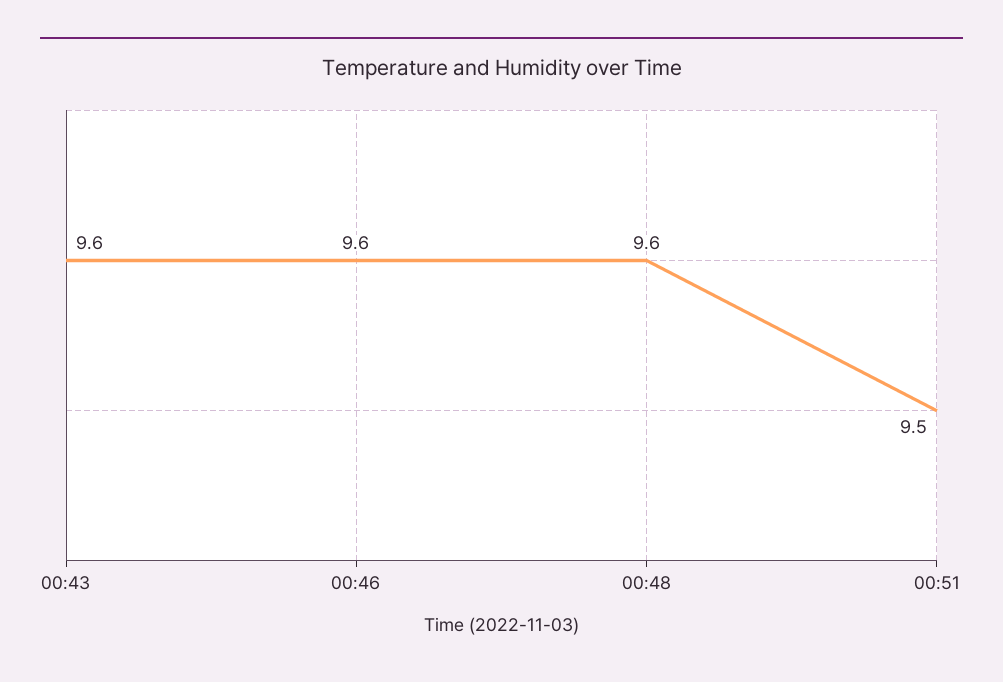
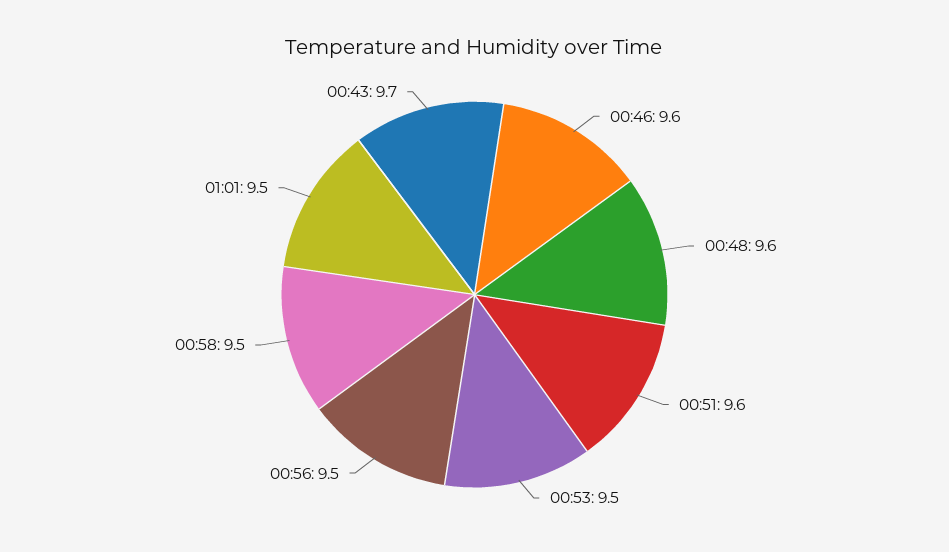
00:43: 9.6 -> 9.7
00:51: 9.5 -> 9.6
00:53: none -> 9.5
00:56: none -> 9.5
00:58: none -> 9.5
01:01: none -> 9.5

